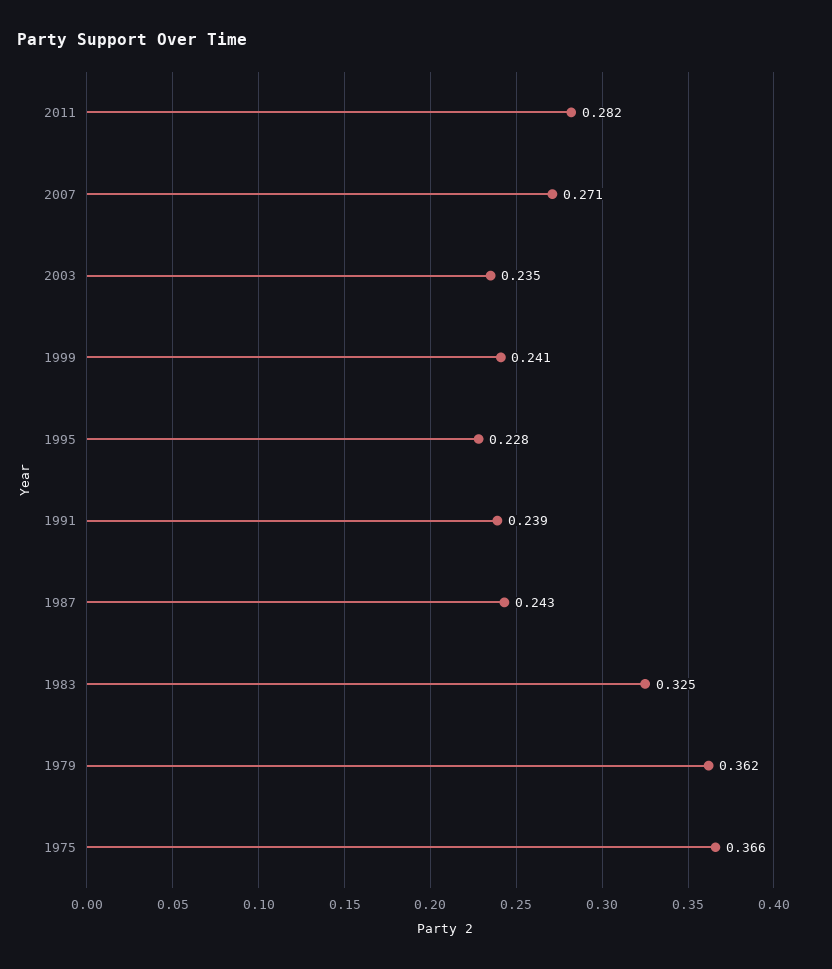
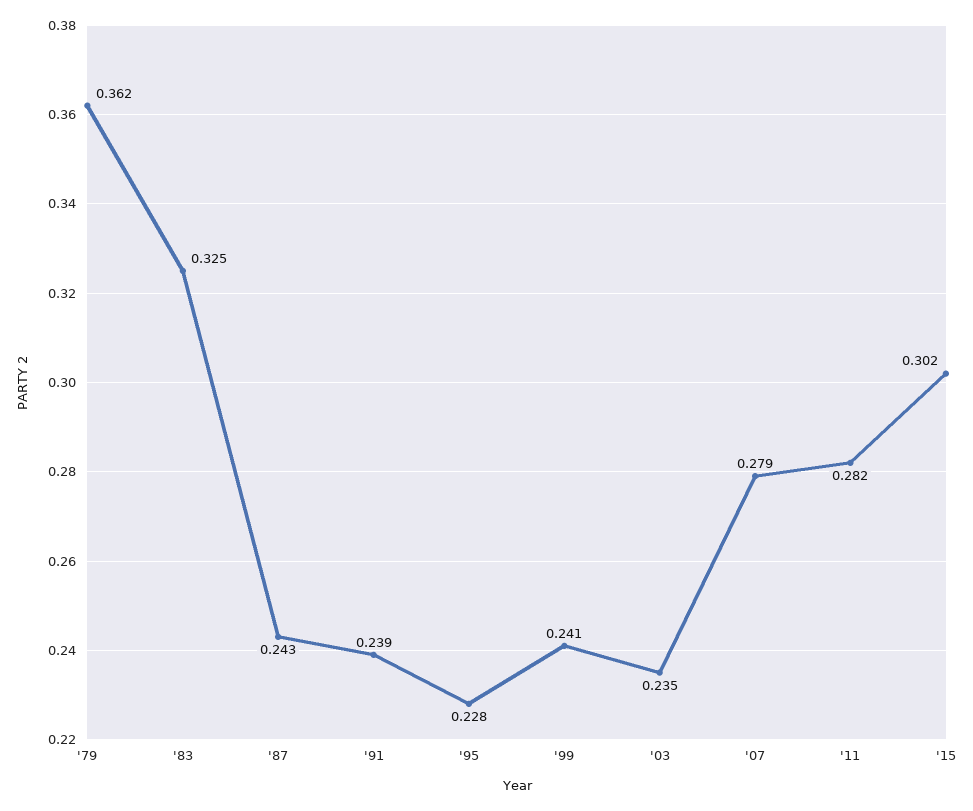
2007: 0.271 -> 0.279
1975: 0.366 -> none
'15: none -> 0.302

